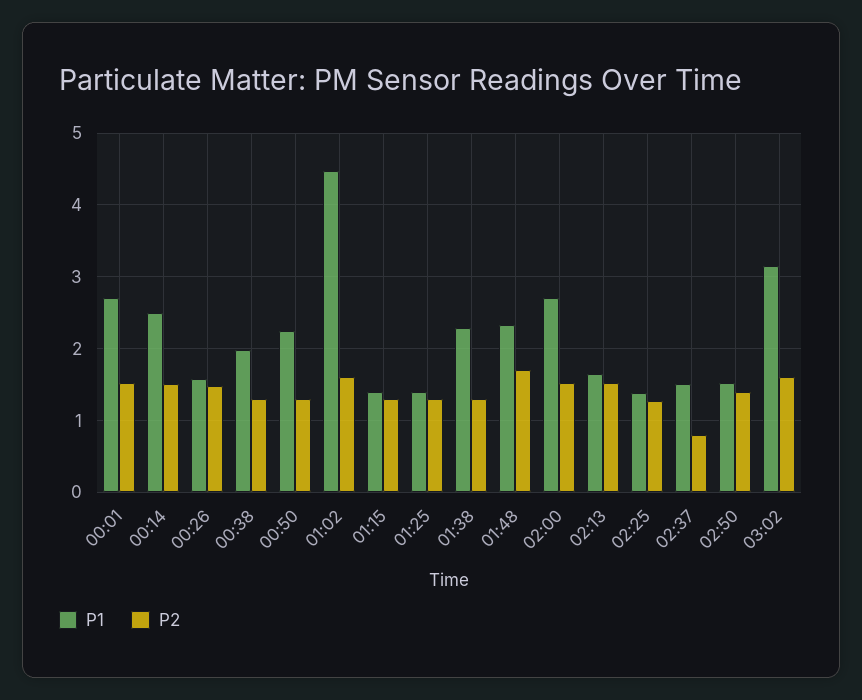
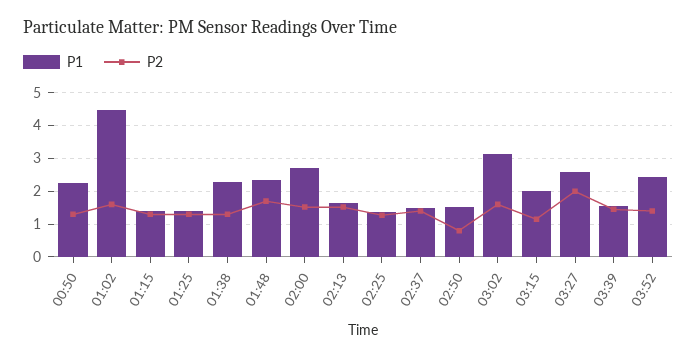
P1, 00:01: 2.7 -> none
P2, 00:01: 1.5 -> none
P1, 00:14: 2.5 -> none
P2, 00:14: 1.5 -> none
P1, 00:26: 1.6 -> none
P2, 00:26: 1.5 -> none
P1, 00:38: 2 -> none
P2, 00:38: 1.3 -> none
P2, 02:37: 0.8 -> 1.4
P2, 02:50: 1.4 -> 0.8
P1, 03:15: none -> 2
P2, 03:15: none -> 1.2
P1, 03:27: none -> 2.6
P2, 03:27: none -> 2
P1, 03:39: none -> 1.6
P2, 03:39: none -> 1.4
P1, 03:52: none -> 2.4
P2, 03:52: none -> 1.4

